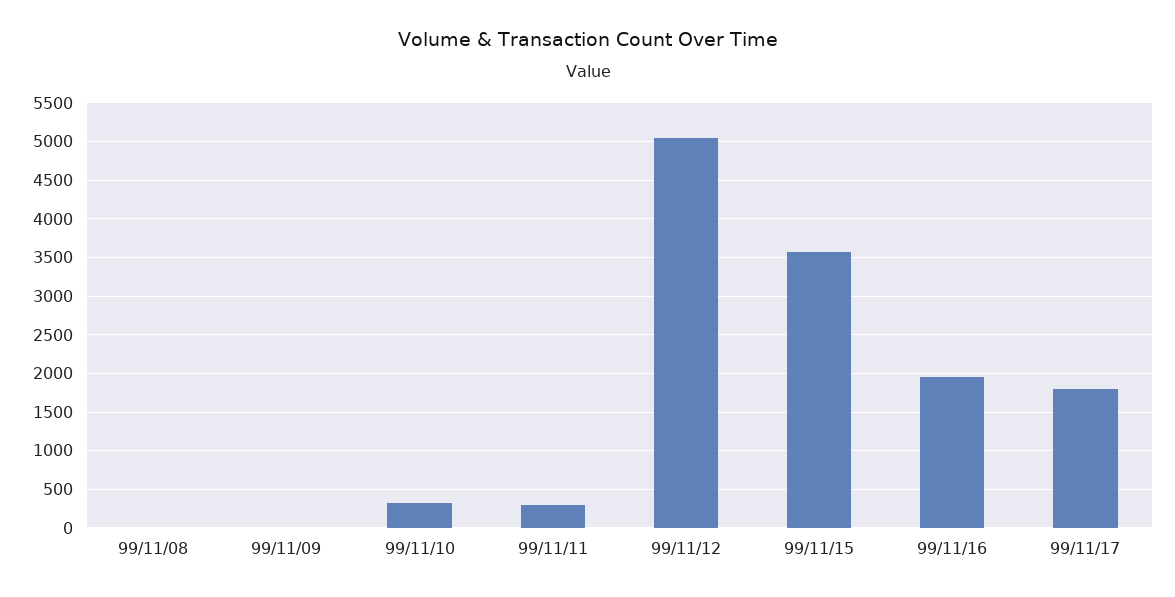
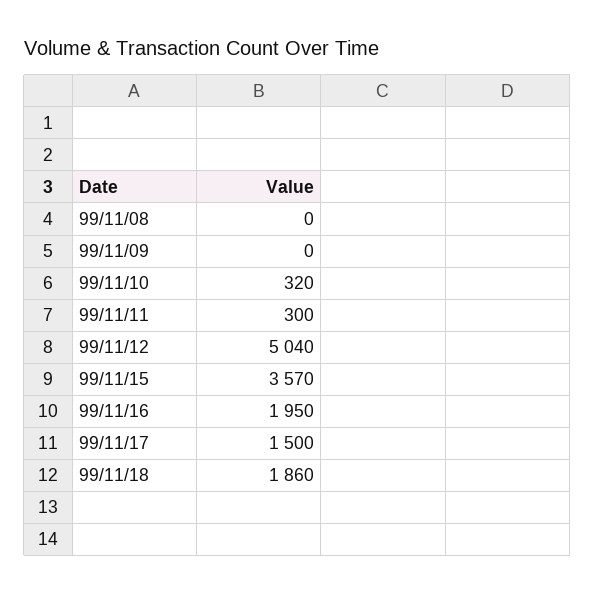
99/11/17: 1800 -> 1500
99/11/18: none -> 1860

